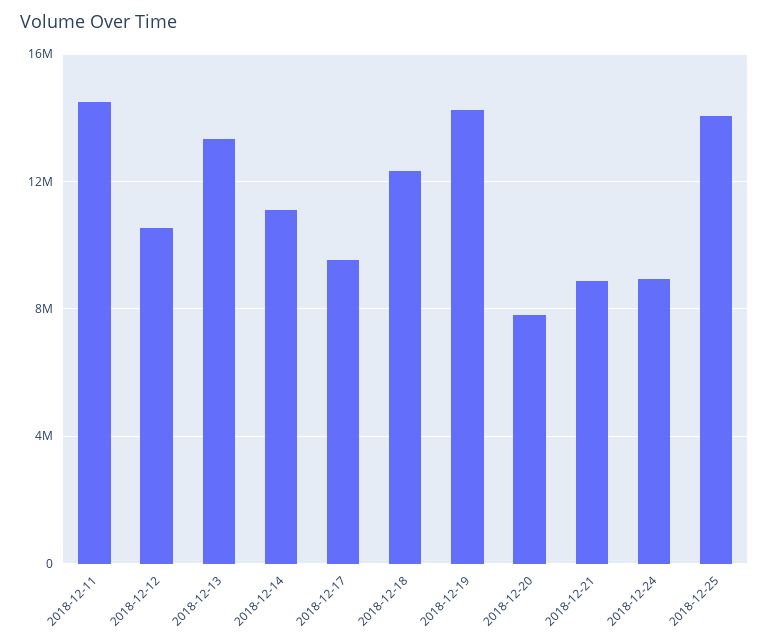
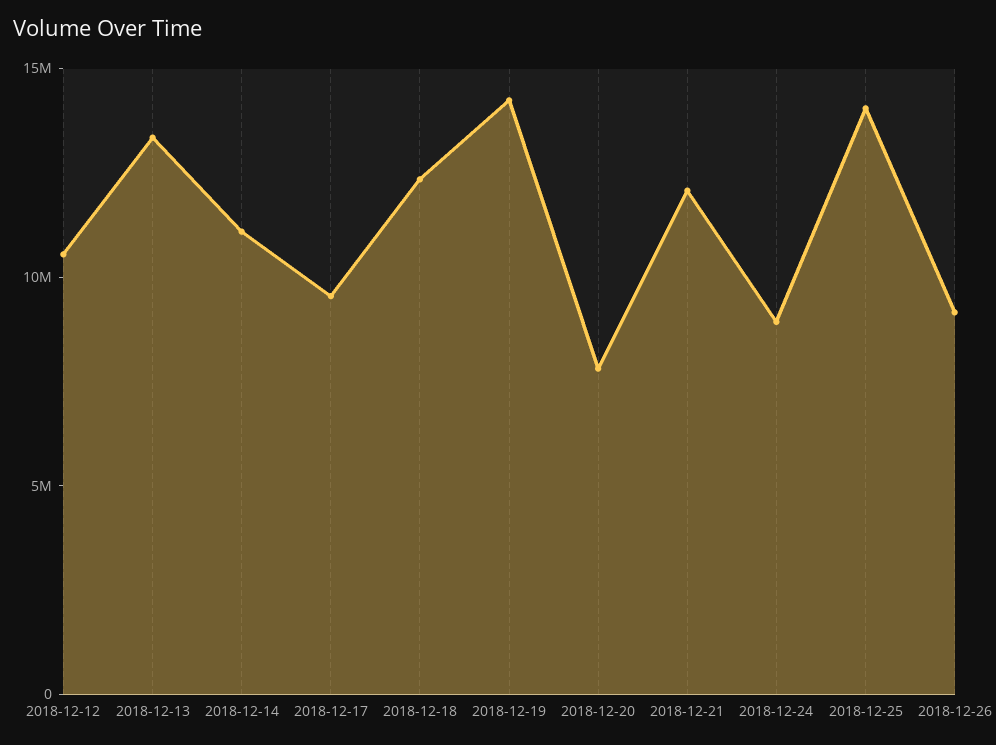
2018-12-11: 14500000 -> none
2018-12-21: 9000000 -> 12000000
2018-12-26: none -> 9000000

